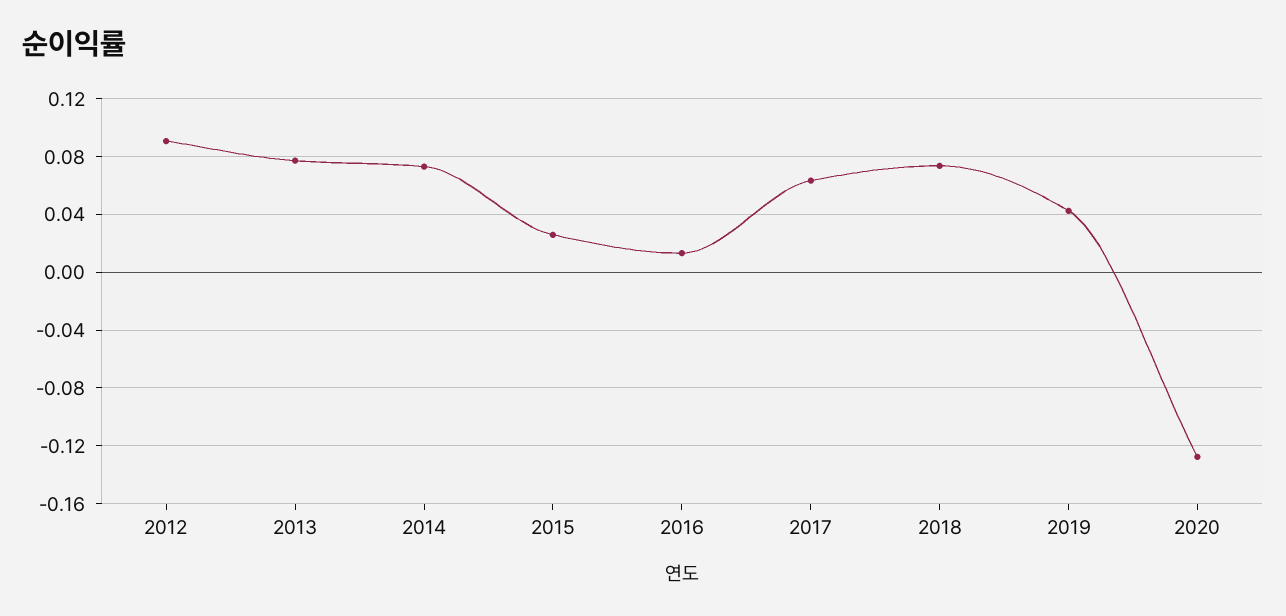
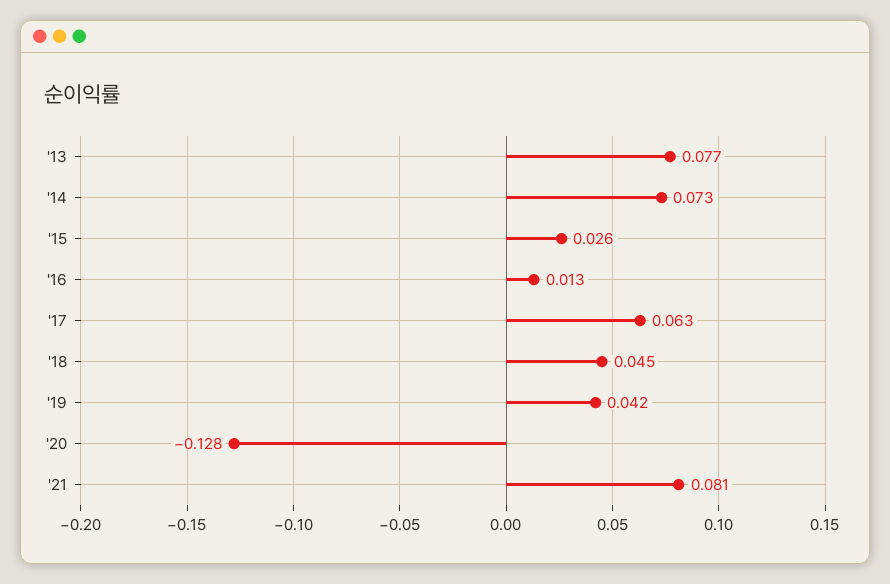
2012: 0.09 -> none
2018: 0.075 -> 0.045
'21: none -> 0.081

